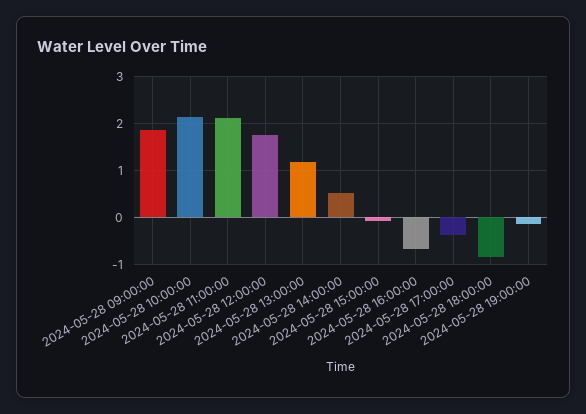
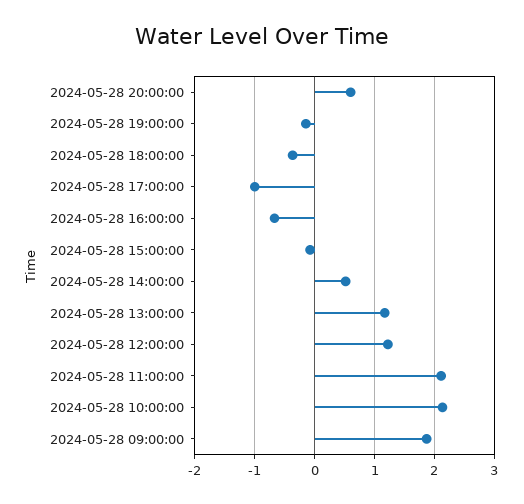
2024-05-28 12:00:00: 1.8 -> 1.2
2024-05-28 17:00:00: -0.4 -> -1
2024-05-28 18:00:00: -0.8 -> -0.4
2024-05-28 20:00:00: none -> 0.6

